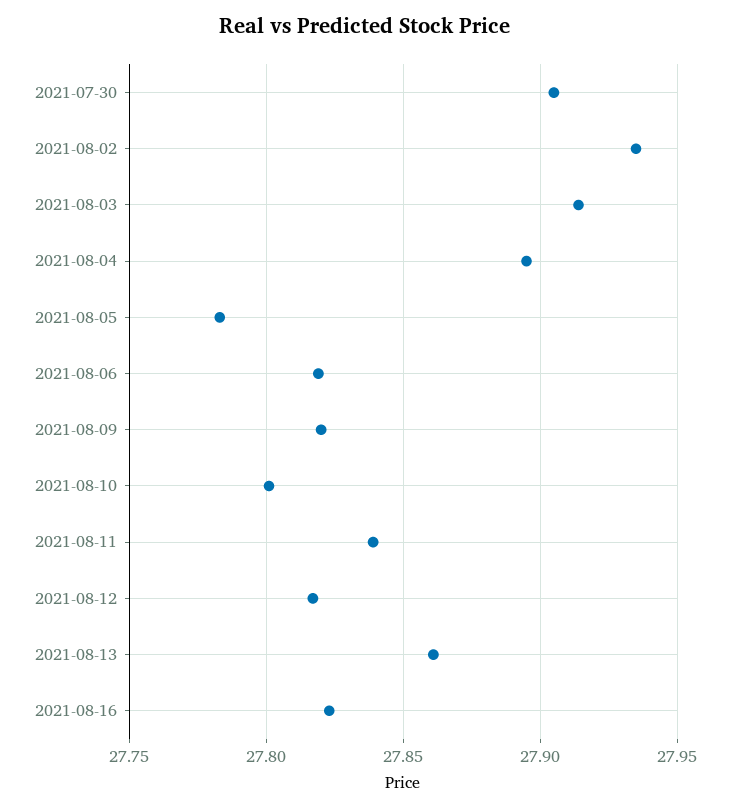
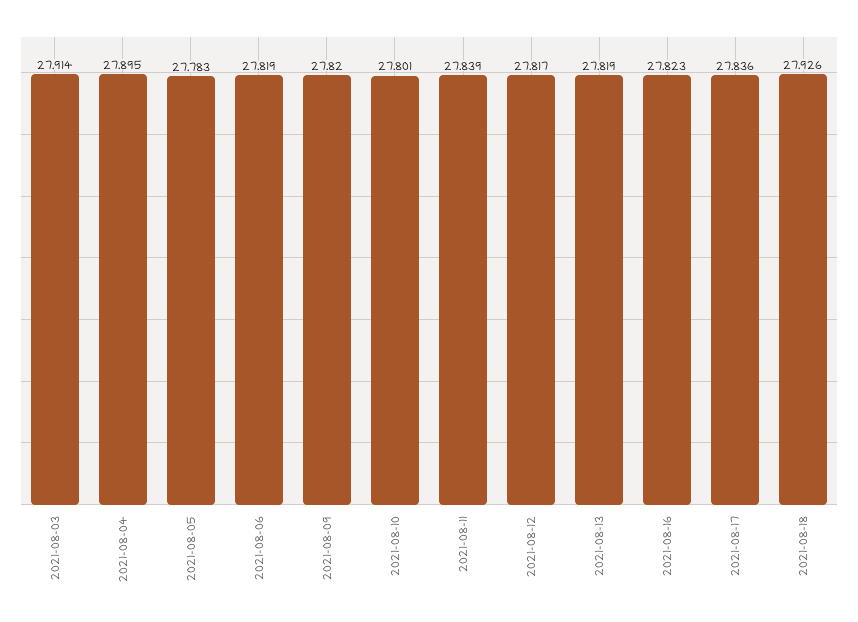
2021-07-30: 27.905 -> none
2021-08-02: 27.935 -> none
2021-08-13: 27.86 -> 27.819
2021-08-17: none -> 27.836
2021-08-18: none -> 27.926

